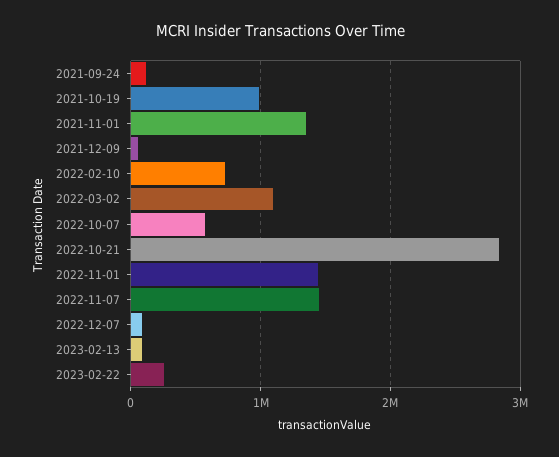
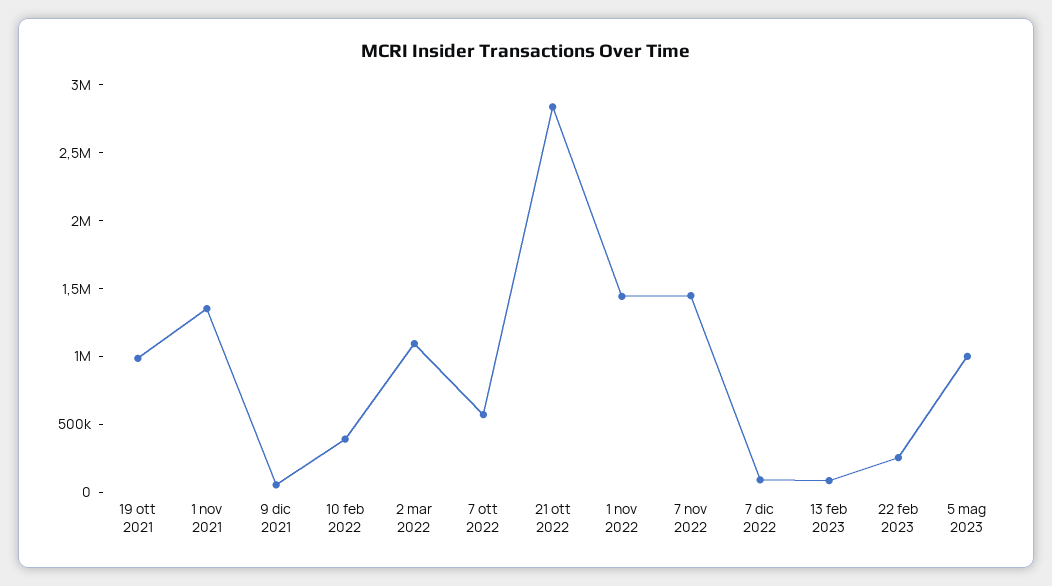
2021-09-24: 100000 -> none
2022-02-10: 700000 -> 400000
5 mag 2023: none -> 1000000

